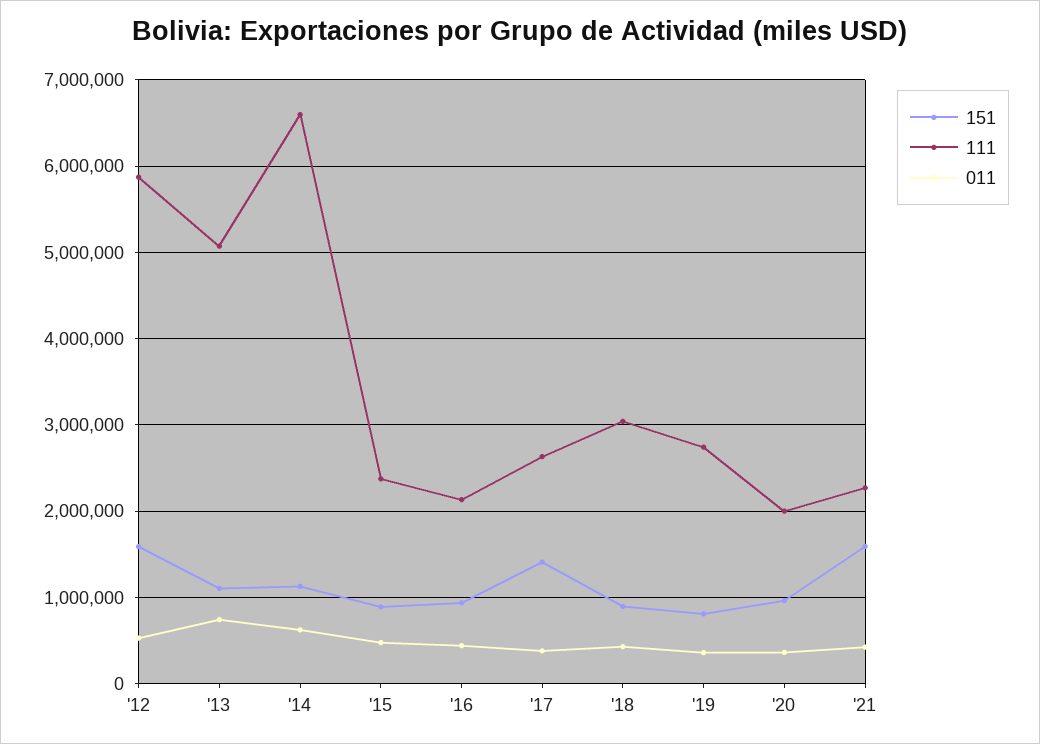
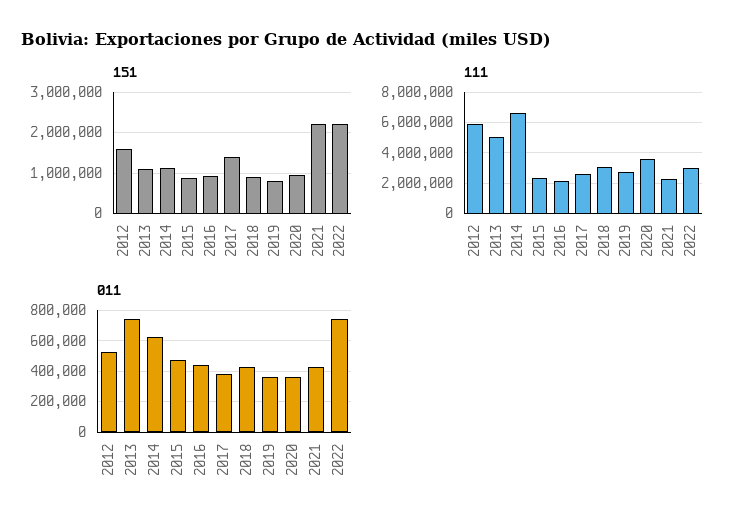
111, '20: 2000000 -> 3500000
151, '21: 1600000 -> 2200000
151, 2022: none -> 2200000
111, 2022: none -> 3000000
011, 2022: none -> 750000

